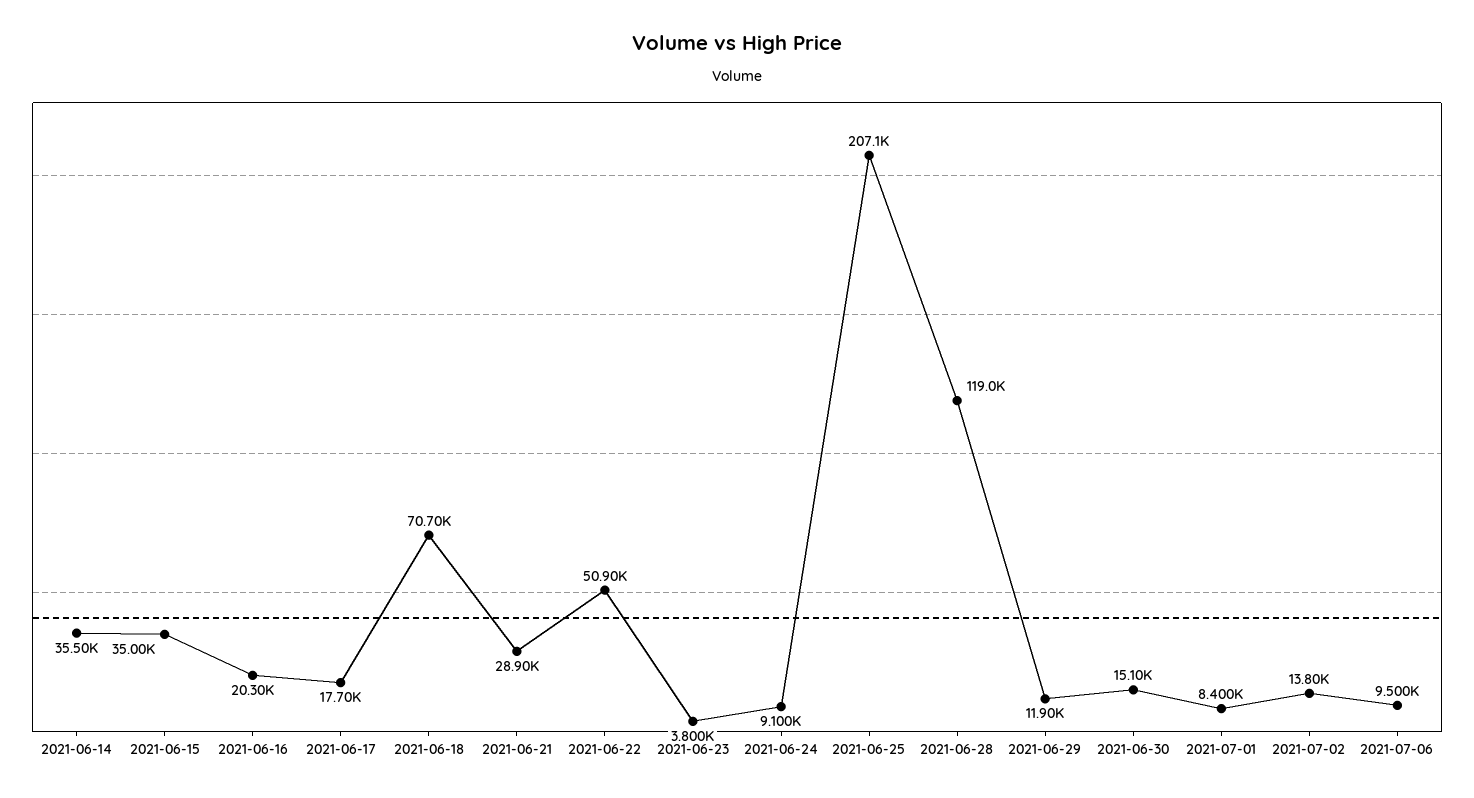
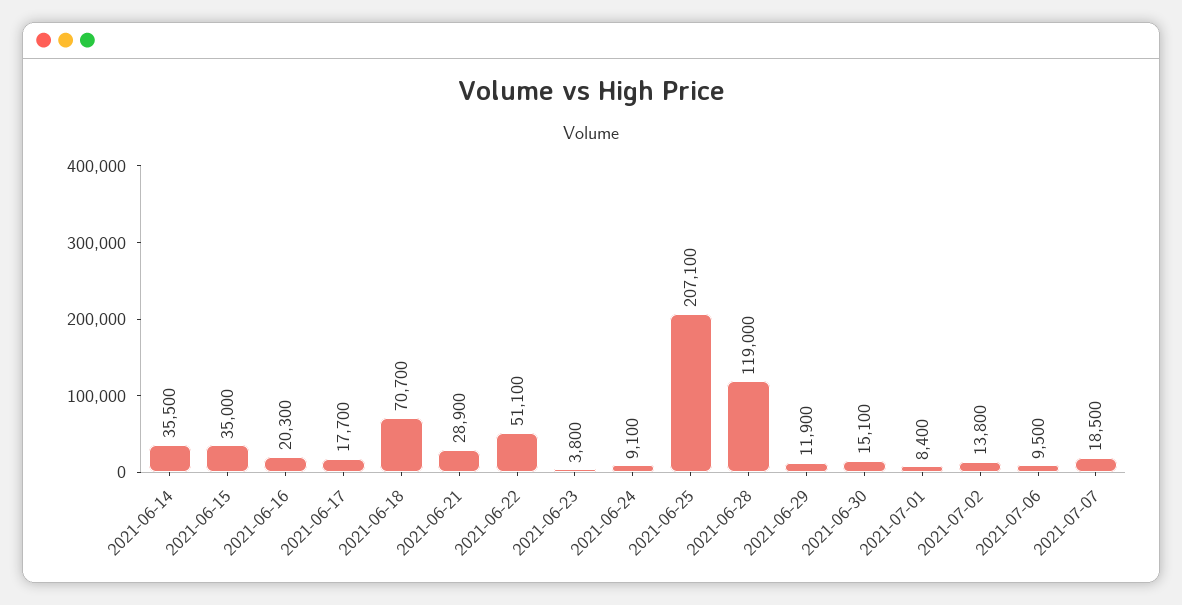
2021-06-22: 50900 -> 51100
2021-07-07: none -> 18500

